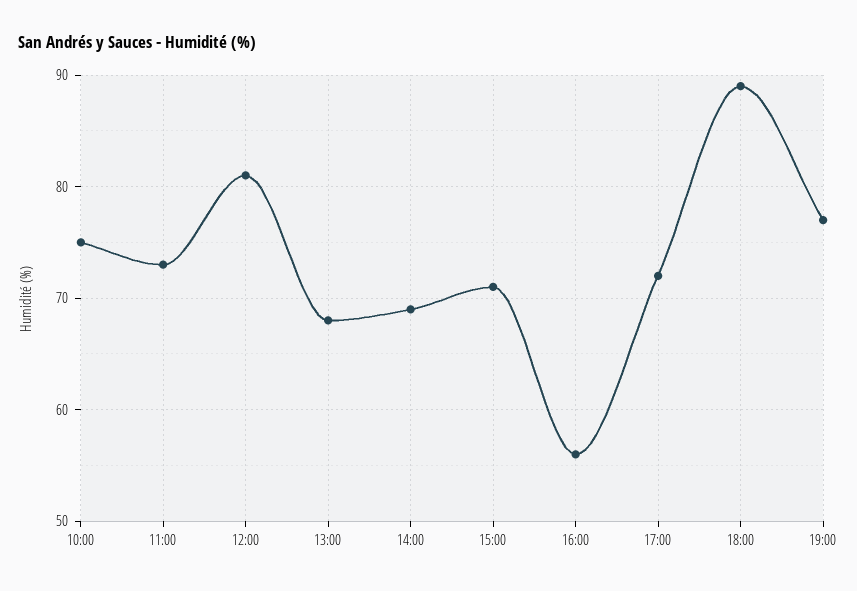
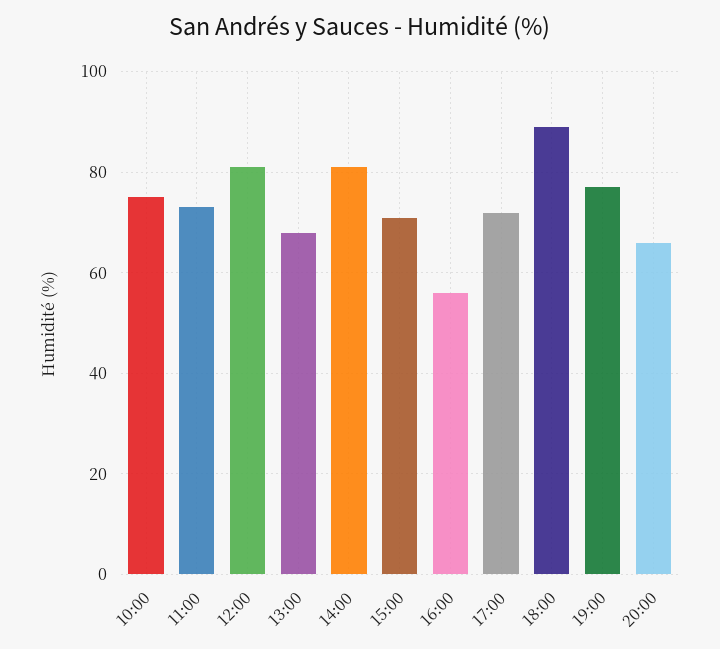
14:00: 69 -> 80
20:00: none -> 65

